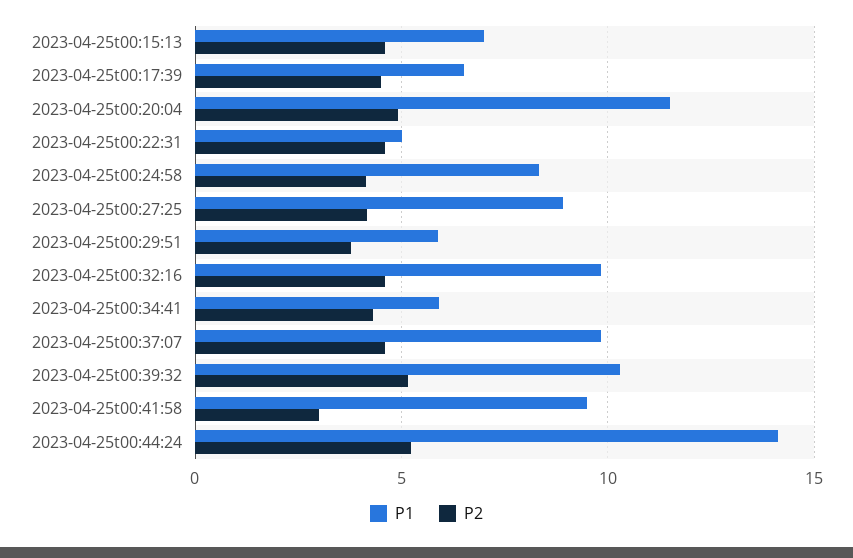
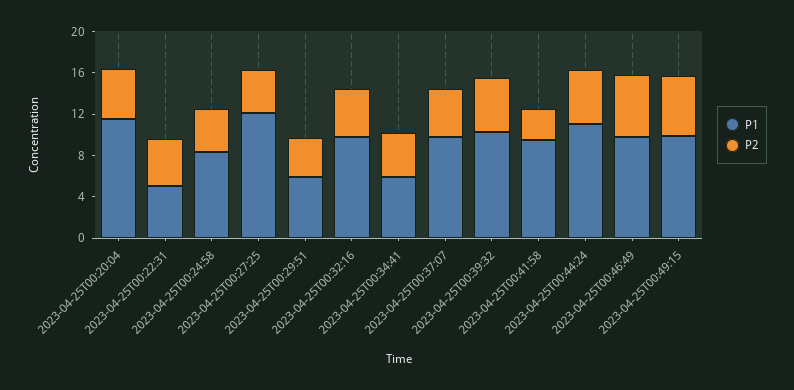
P1, 2023-04-25t00:15:13: 7 -> none
P2, 2023-04-25t00:15:13: 4.5 -> none
P1, 2023-04-25t00:17:39: 6.5 -> none
P2, 2023-04-25t00:17:39: 4.5 -> none
P1, 2023-04-25t00:27:25: 9 -> 12
P1, 2023-04-25t00:44:24: 14 -> 11
P1, 2023-04-25T00:46:49: none -> 10
P2, 2023-04-25T00:46:49: none -> 6
P1, 2023-04-25T00:49:15: none -> 10
P2, 2023-04-25T00:49:15: none -> 6

